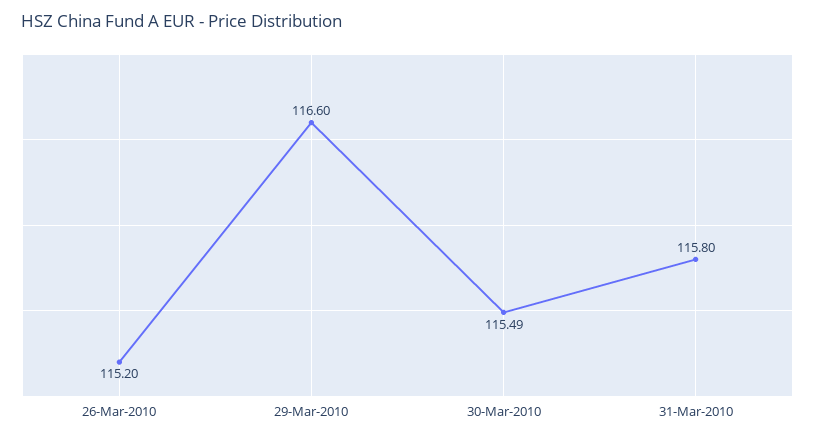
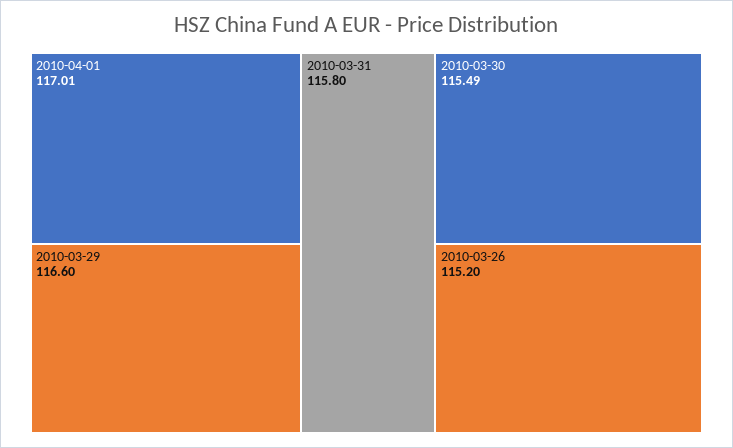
2010-04-01: none -> 117.01

